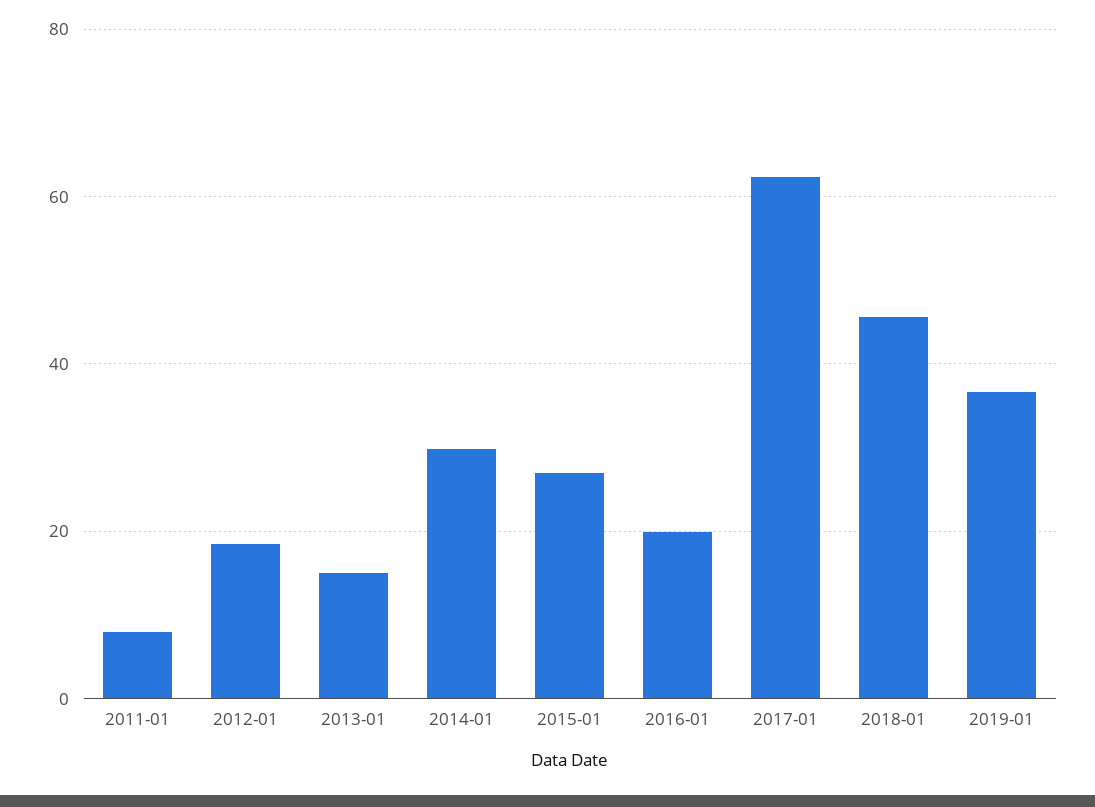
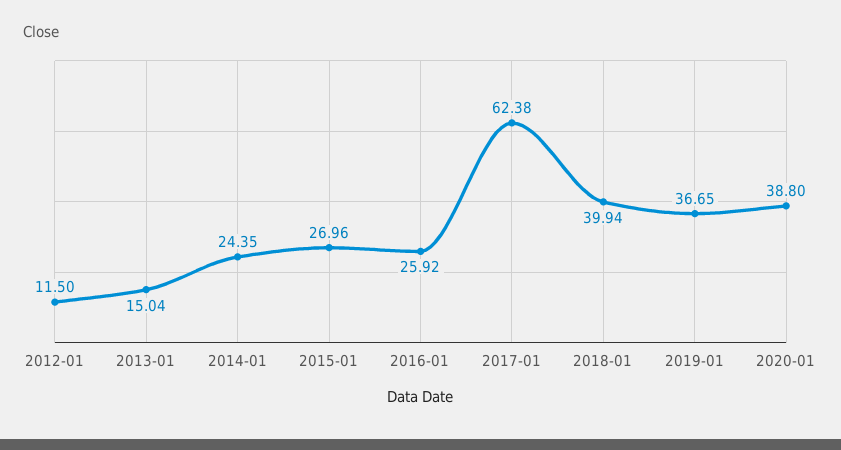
2011-01: 8 -> none
2012-01: 18 -> 11.5
2014-01: 30 -> 24.35
2016-01: 20 -> 25.92
2018-01: 46 -> 39.94
2020-01: none -> 38.8

